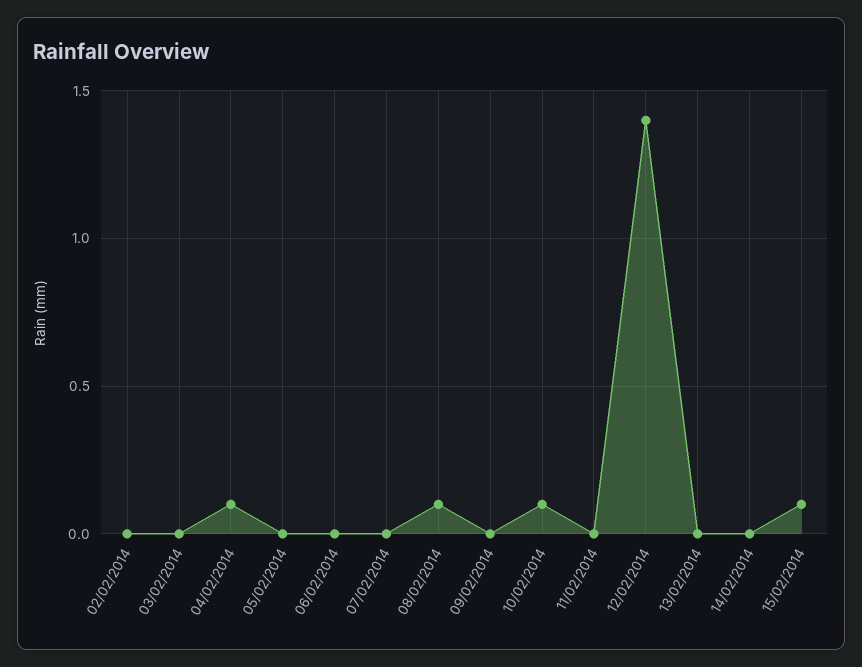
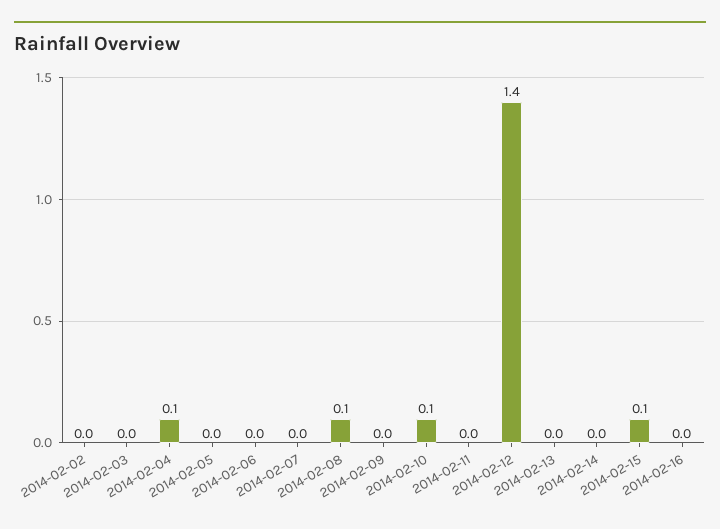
2014-02-16: none -> 0

